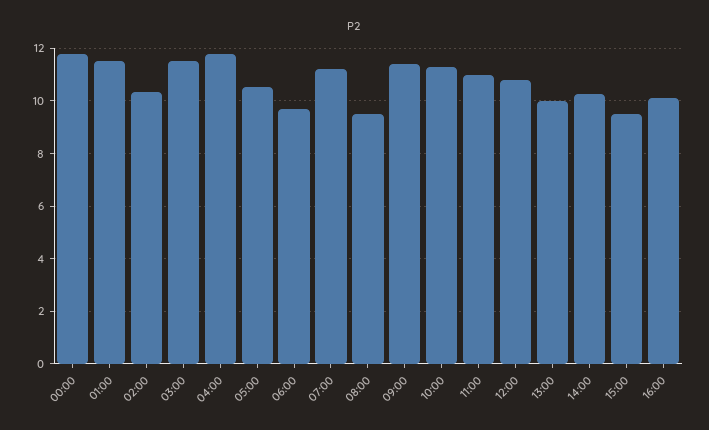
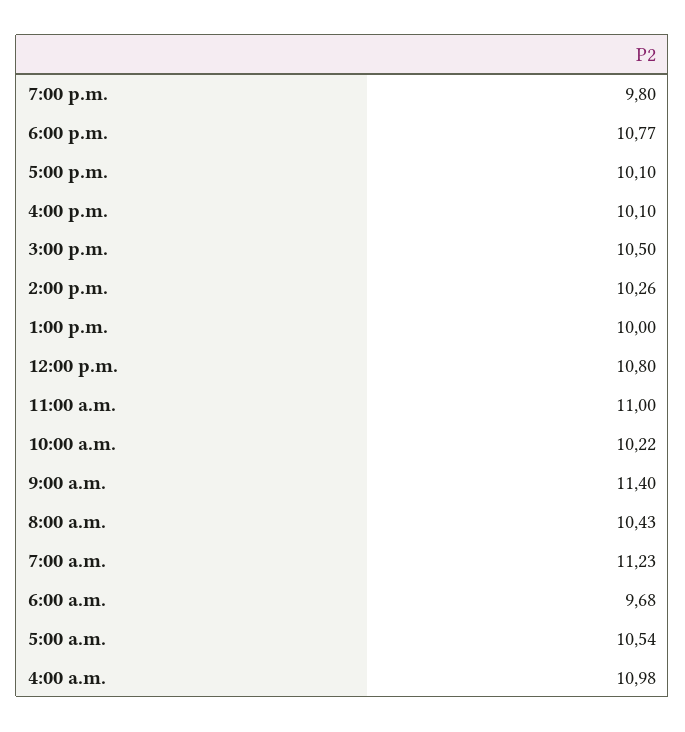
00:00: 11.75 -> none
01:00: 11.5 -> none
02:00: 10.25 -> none
03:00: 11.5 -> none
04:00: 11.75 -> 10.98
08:00: 9.5 -> 10.43
10:00: 11.25 -> 10.22
15:00: 9.5 -> 10.5
7:00 p.m.: none -> 9.8
6:00 p.m.: none -> 10.77
5:00 p.m.: none -> 10.1

